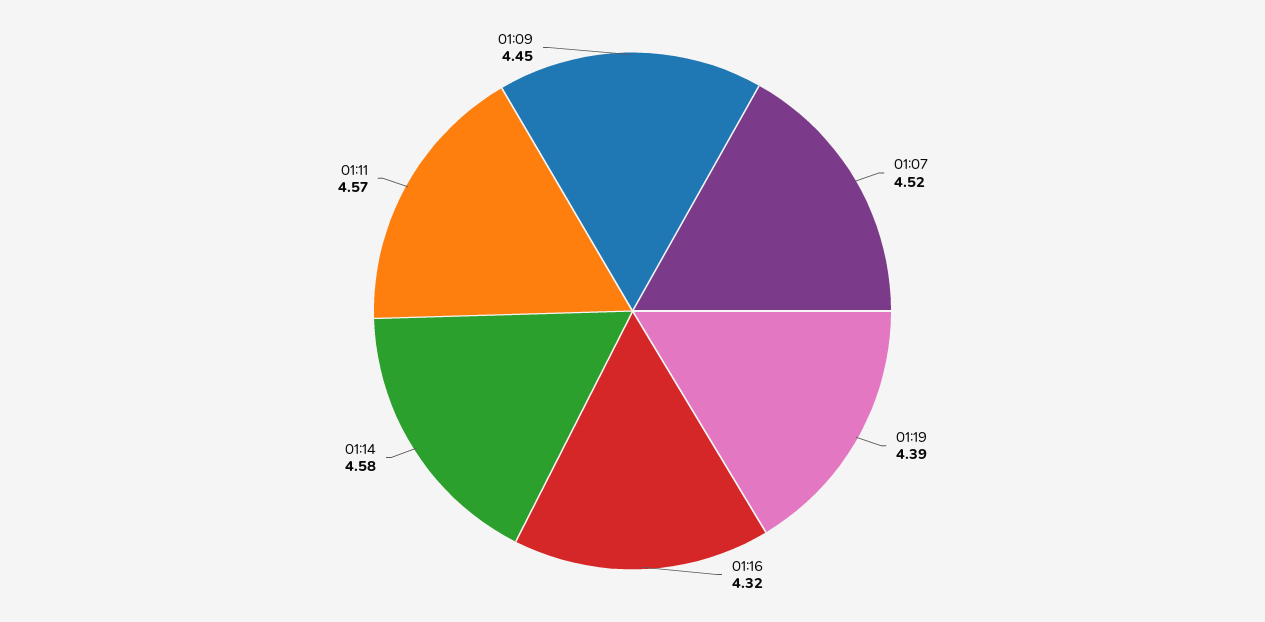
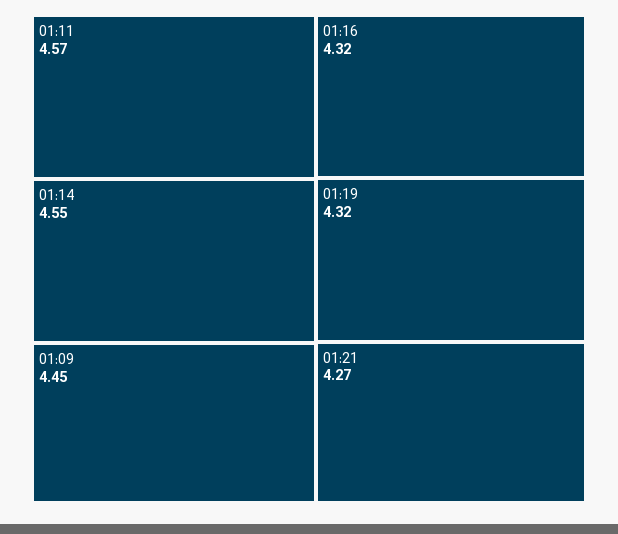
01:07: 4.52 -> none
01:19: 4.39 -> 4.32
01:14: 4.58 -> 4.55
01:21: none -> 4.27

